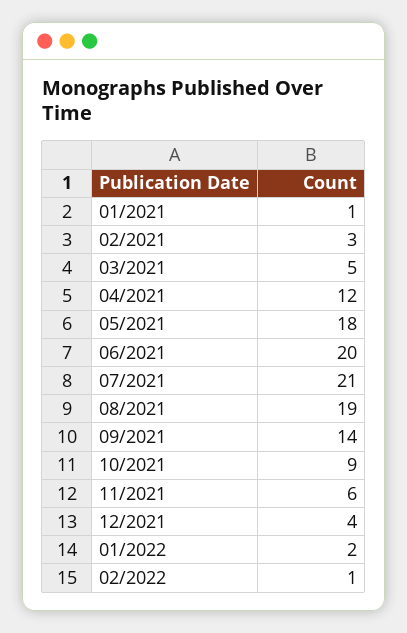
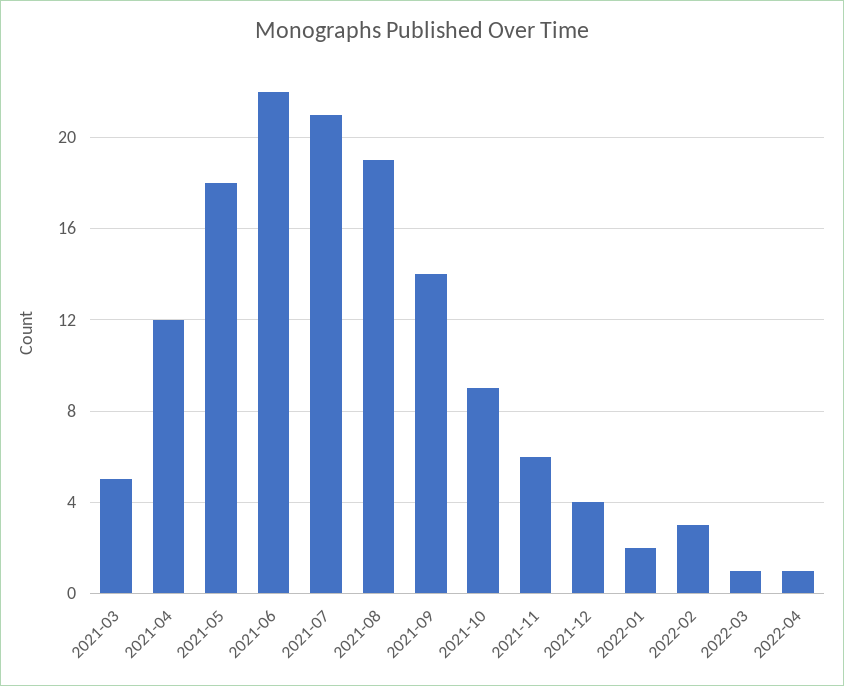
01/2021: 1 -> none
02/2021: 3 -> none
06/2021: 20 -> 22
02/2022: 1 -> 3
2022-03: none -> 1
2022-04: none -> 1

